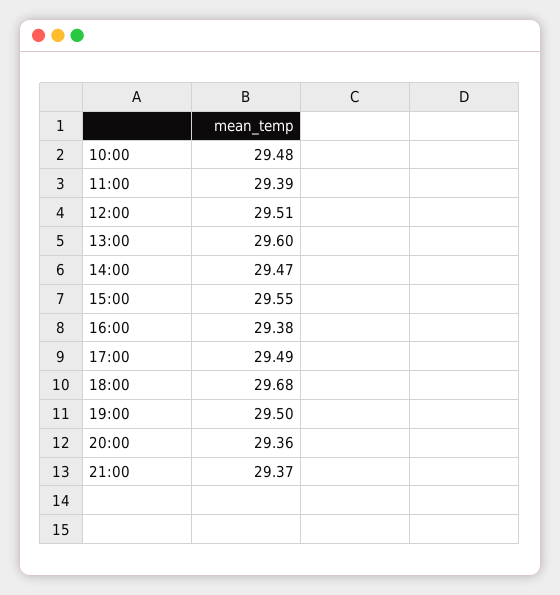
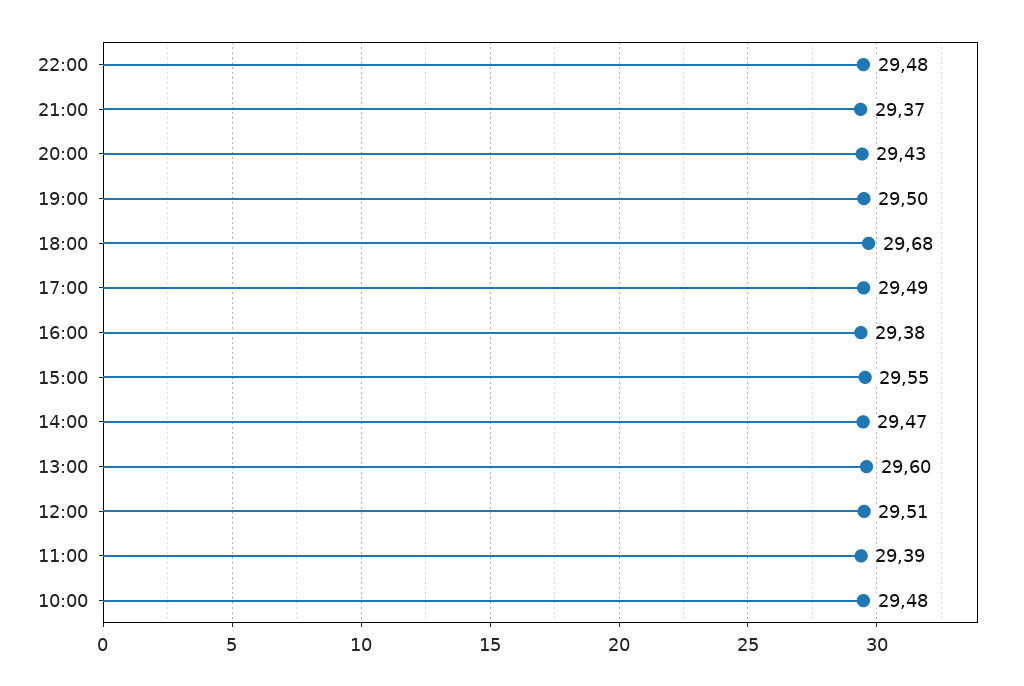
20:00: 29.36 -> 29.43
22:00: none -> 29.48

